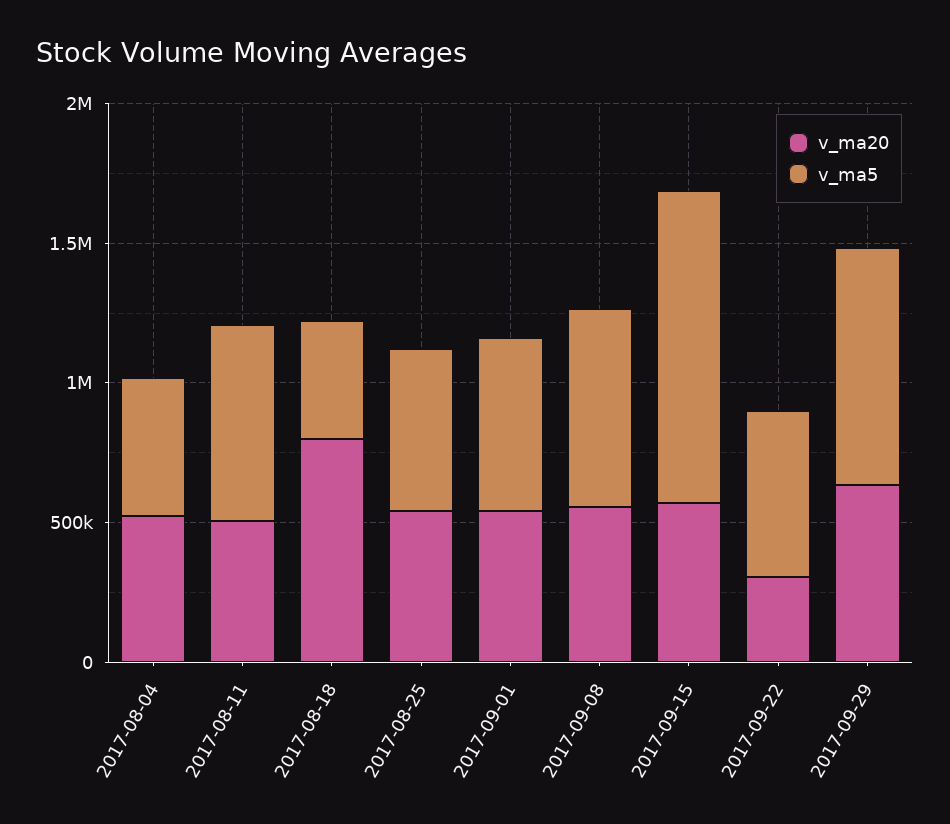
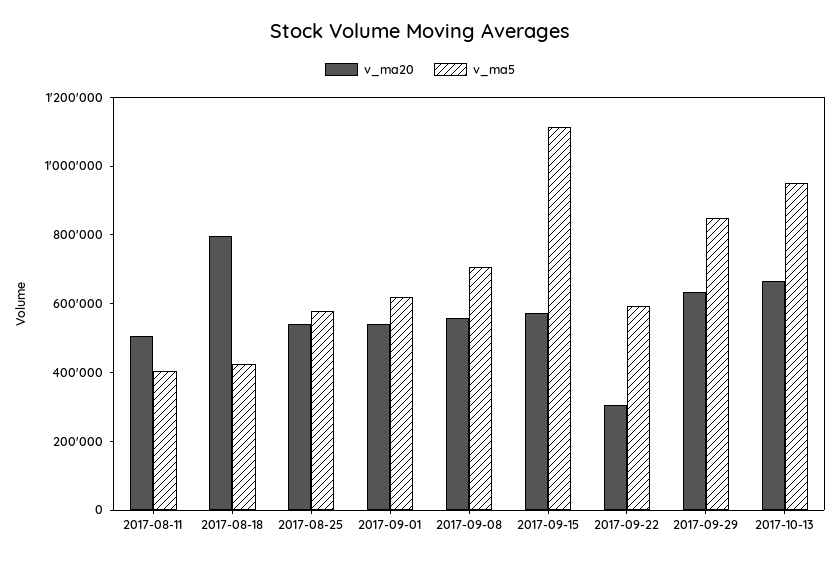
v_ma20, 2017-08-04: 500000 -> none
v_ma5, 2017-08-04: 500000 -> none
v_ma5, 2017-08-11: 700000 -> 400000
v_ma20, 2017-10-13: none -> 650000
v_ma5, 2017-10-13: none -> 950000

